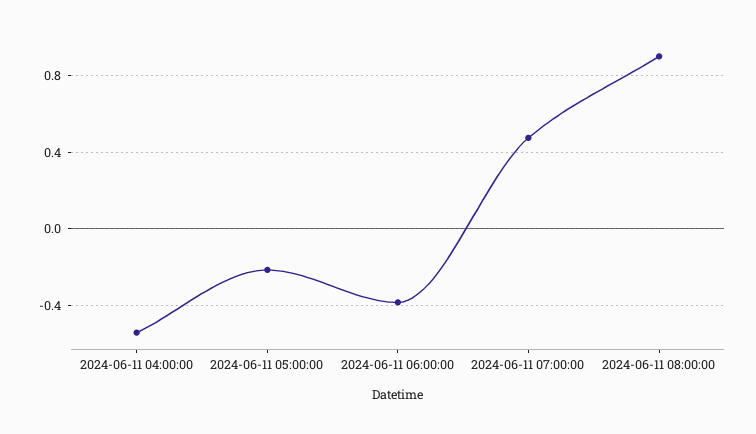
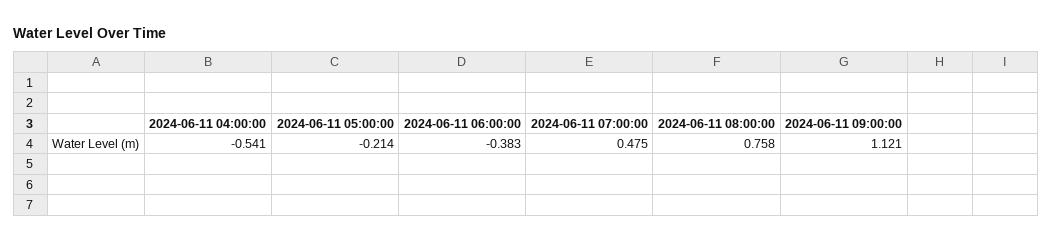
2024-06-11 08:00:00: 0.9 -> 0.758
2024-06-11 09:00:00: none -> 1.121

